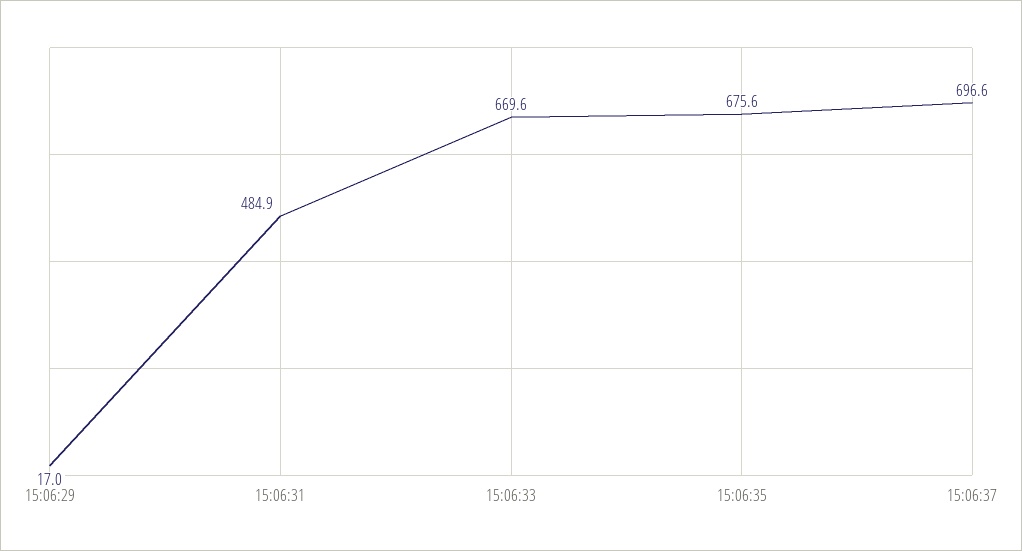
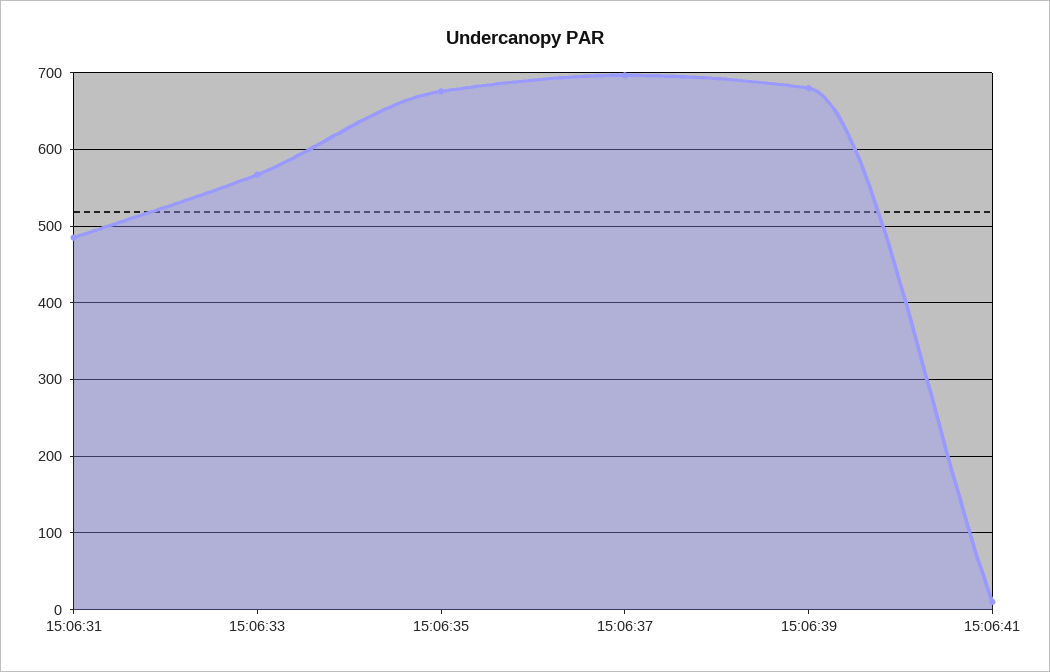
15:06:29: 17 -> none
15:06:33: 669.6 -> 570
15:06:39: none -> 680
15:06:41: none -> 10

